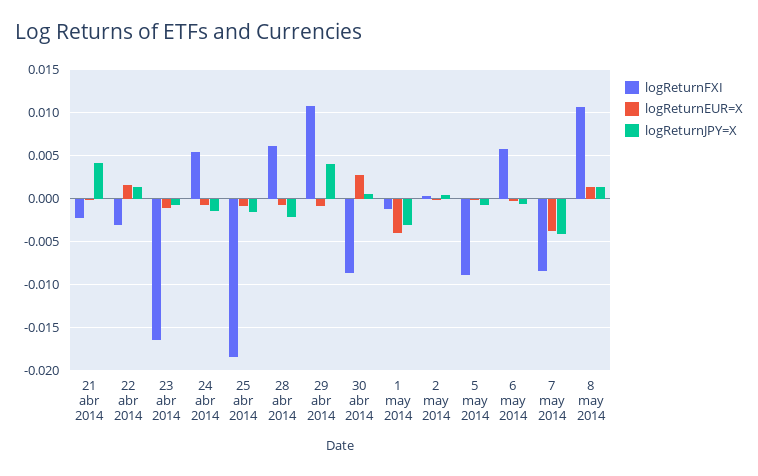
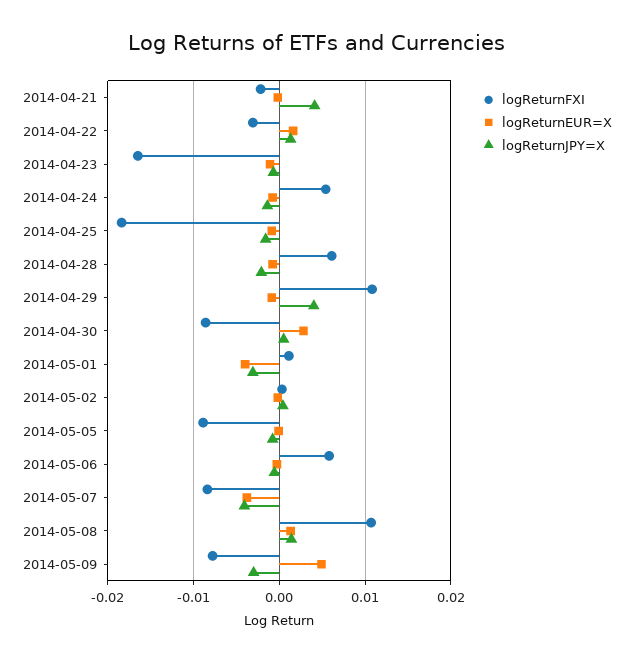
logReturnFXI, 1 may 2014: -0.001 -> 0.001
logReturnFXI, 2014-05-09: none -> -0.008
logReturnEUR=X, 2014-05-09: none -> 0.005
logReturnJPY=X, 2014-05-09: none -> -0.003

